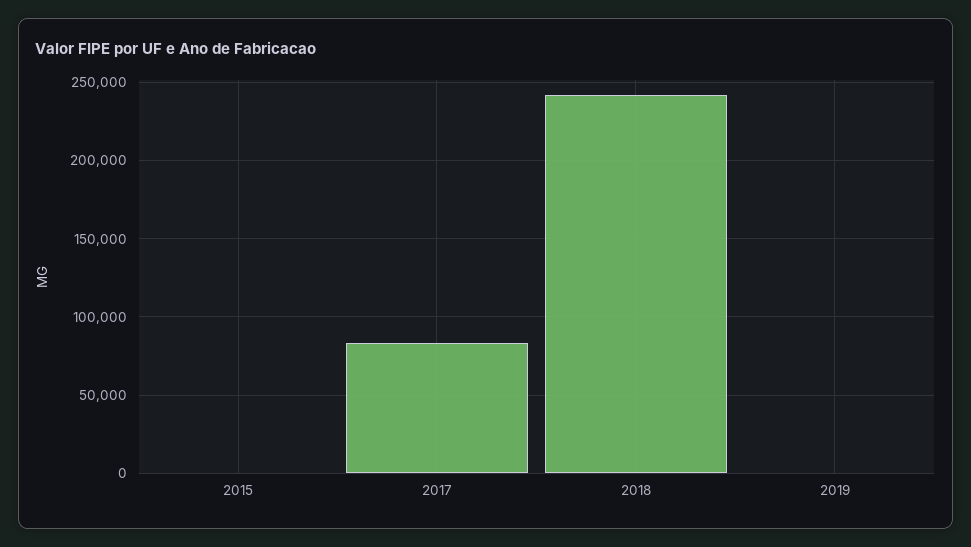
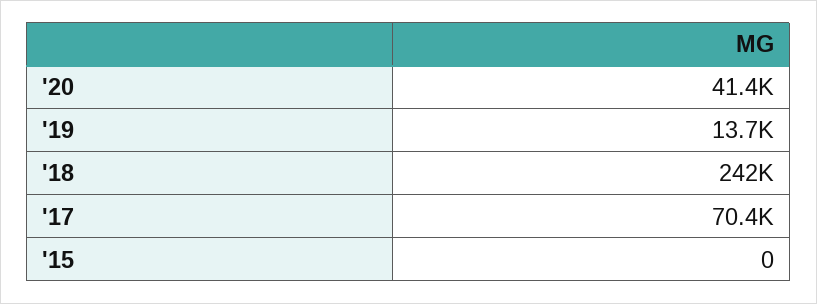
2017: 85000 -> 70400
2019: 0 -> 13700
'20: none -> 41400

